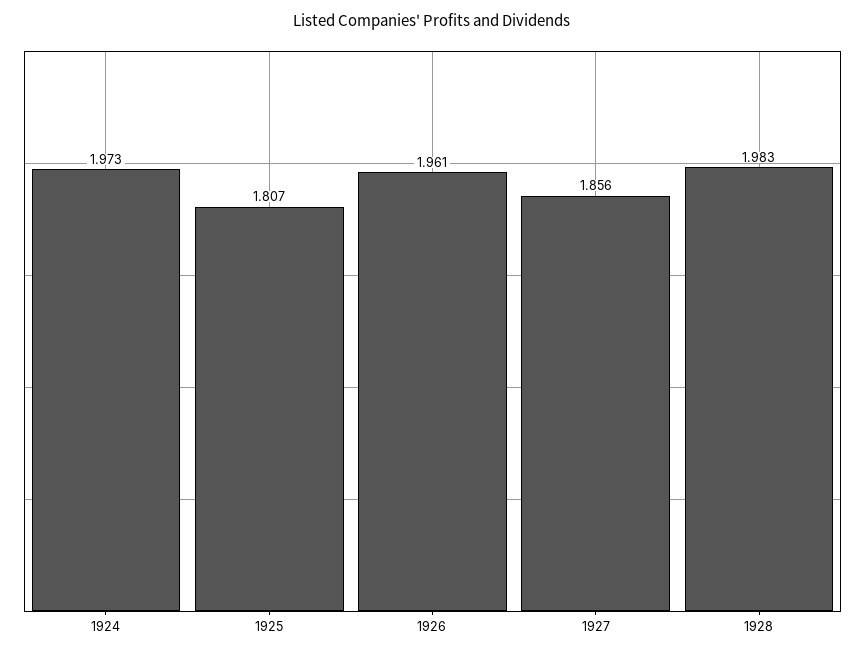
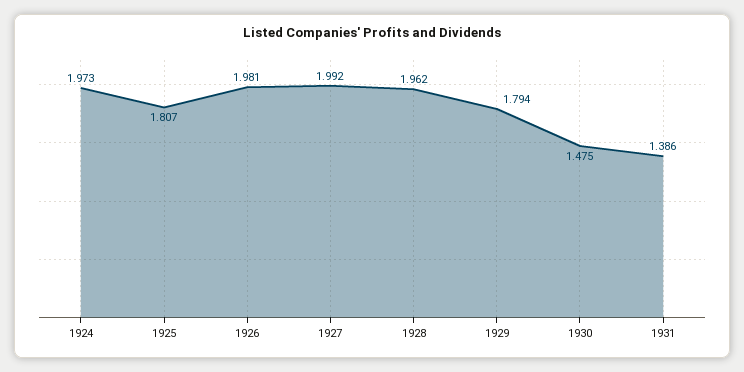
1926: 1.961 -> 1.981
1927: 1.856 -> 1.992
1928: 1.983 -> 1.962
1929: none -> 1.794
1930: none -> 1.475
1931: none -> 1.386

